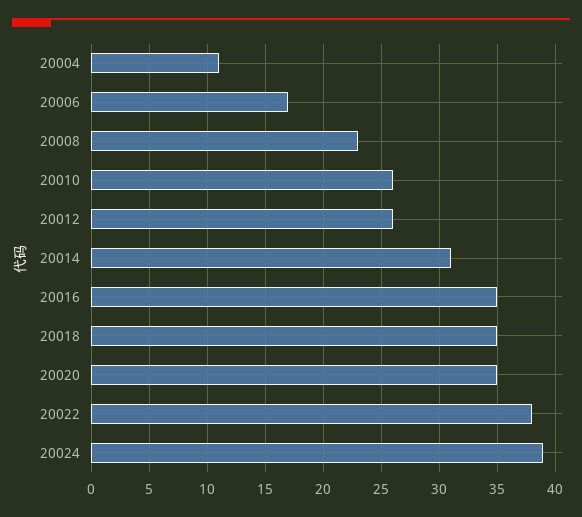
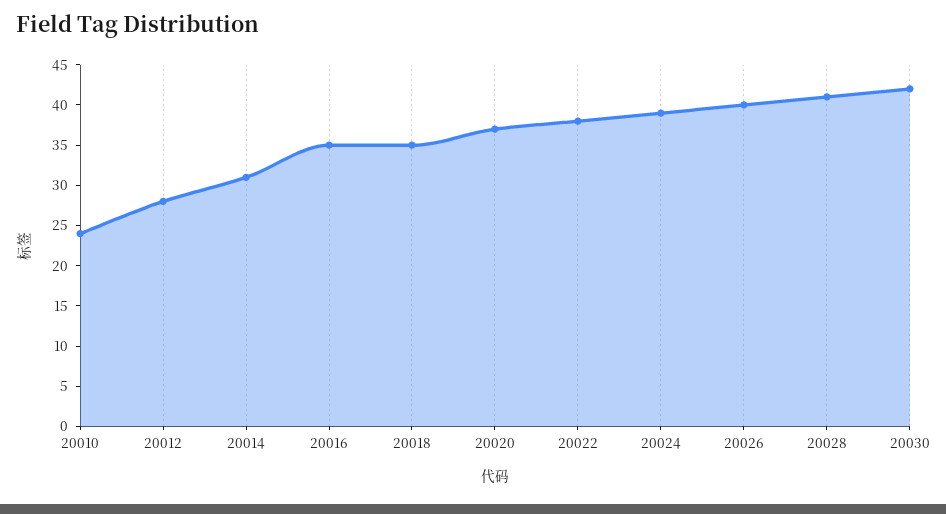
20004: 11 -> none
20006: 17 -> none
20008: 23 -> none
20010: 26 -> 24
20012: 26 -> 28
20020: 35 -> 37
20026: none -> 40
20028: none -> 41
20030: none -> 42

